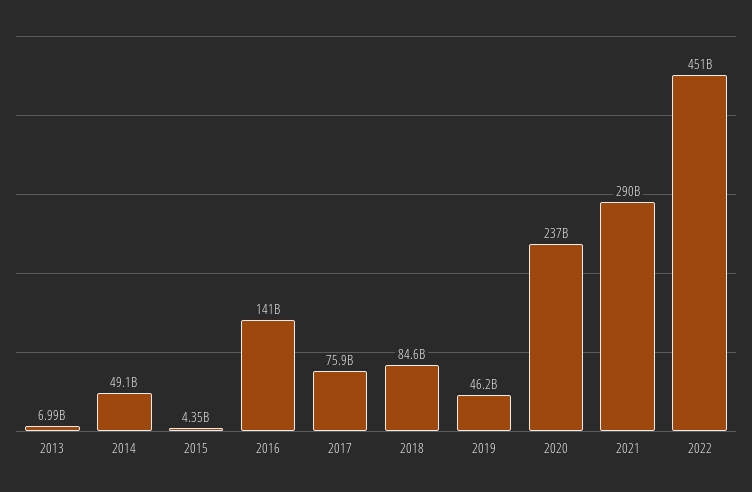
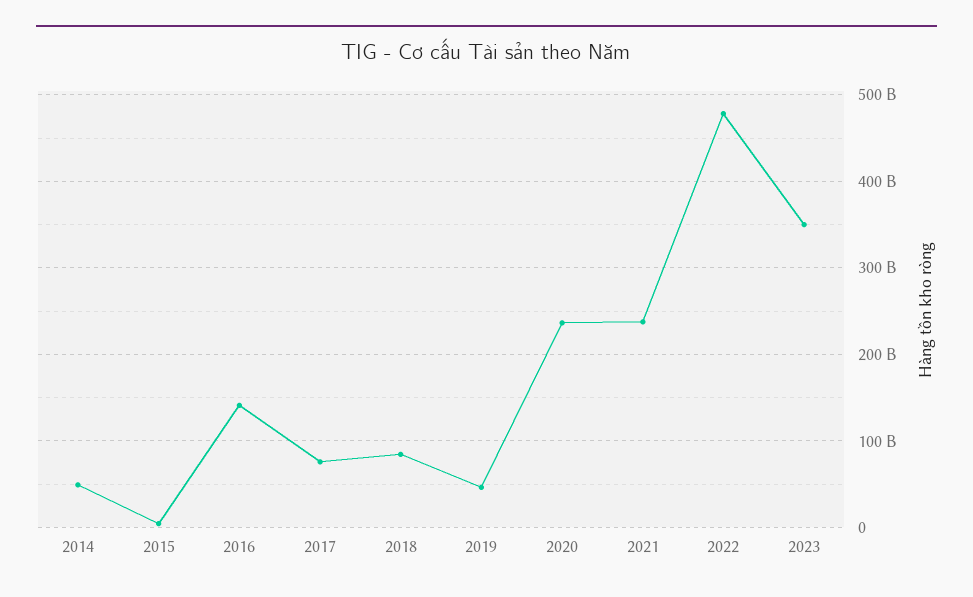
2013: 6990000000 -> none
2021: 290000000000 -> 240000000000
2022: 451000000000 -> 480000000000
2023: none -> 350000000000

